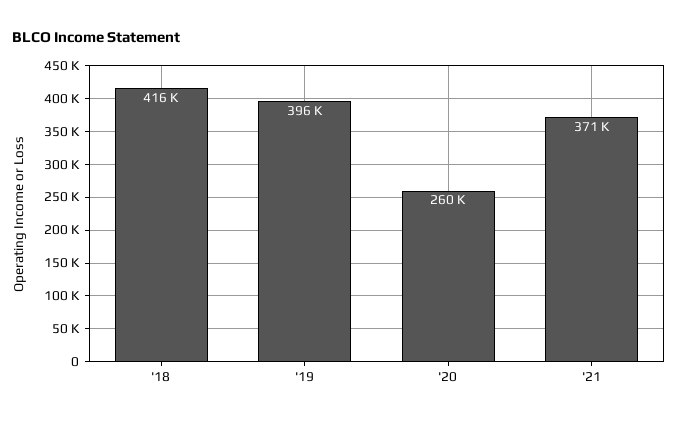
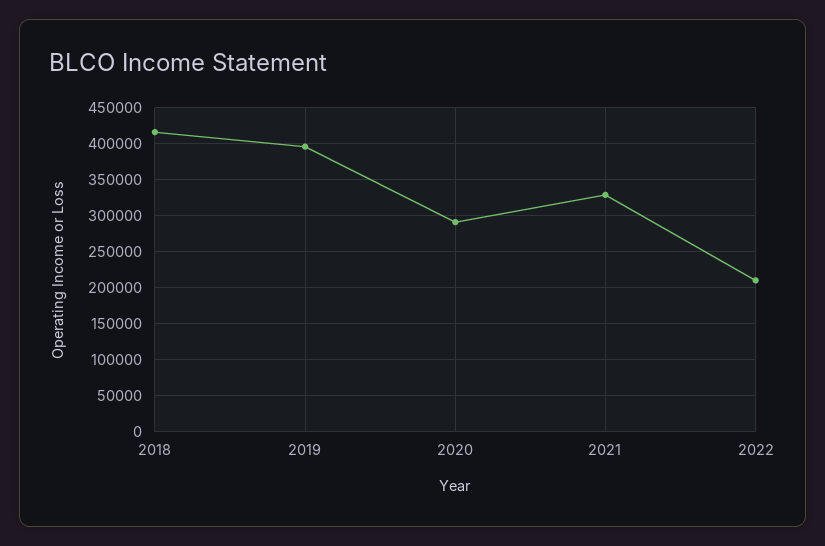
'20: 260000 -> 290000
'21: 371000 -> 330000
2022: none -> 210000

